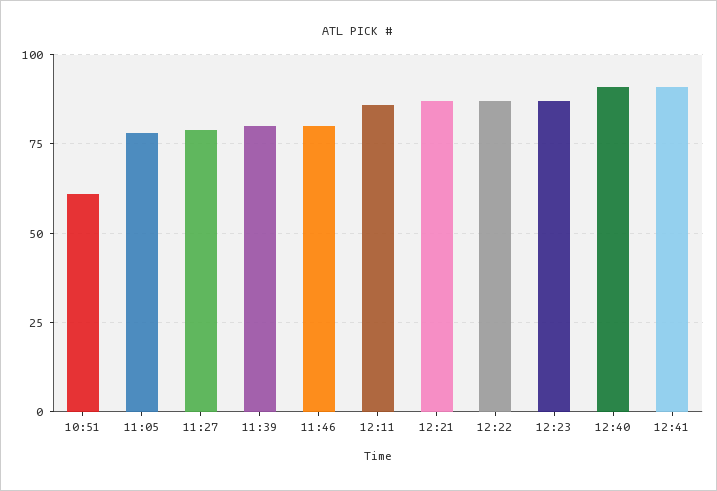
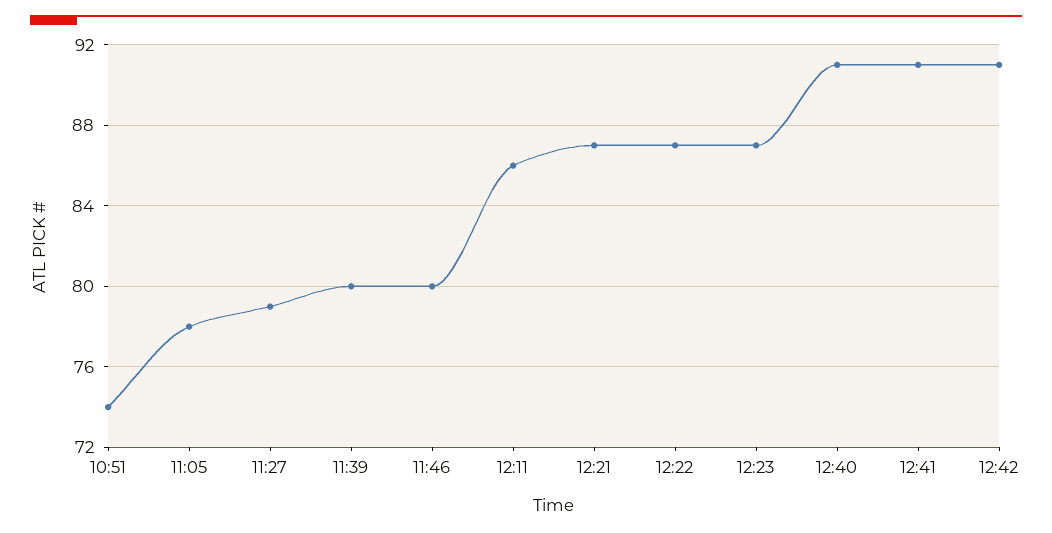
10:51: 60 -> 74
12:42: none -> 91

